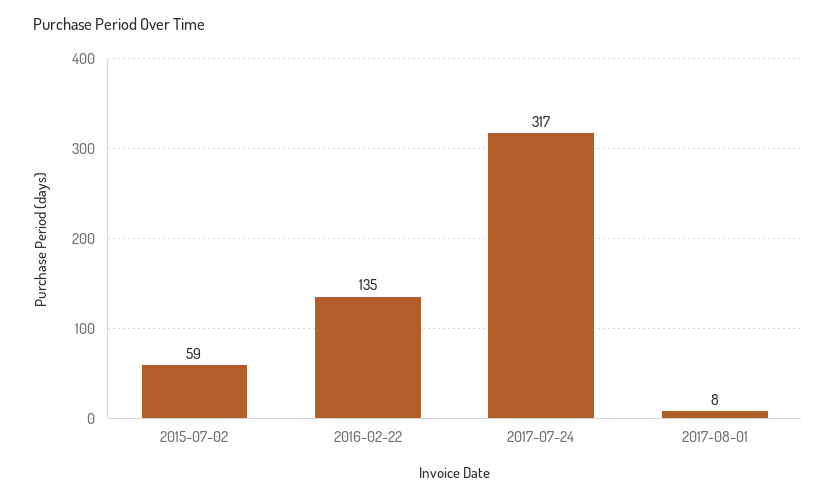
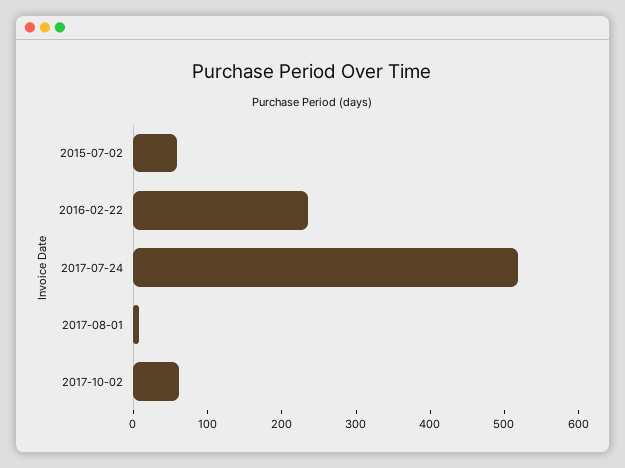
2016-02-22: 135 -> 240
2017-07-24: 317 -> 520
2017-10-02: none -> 60

